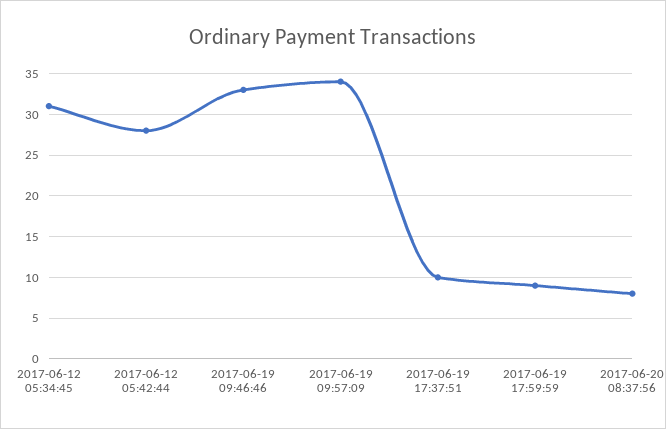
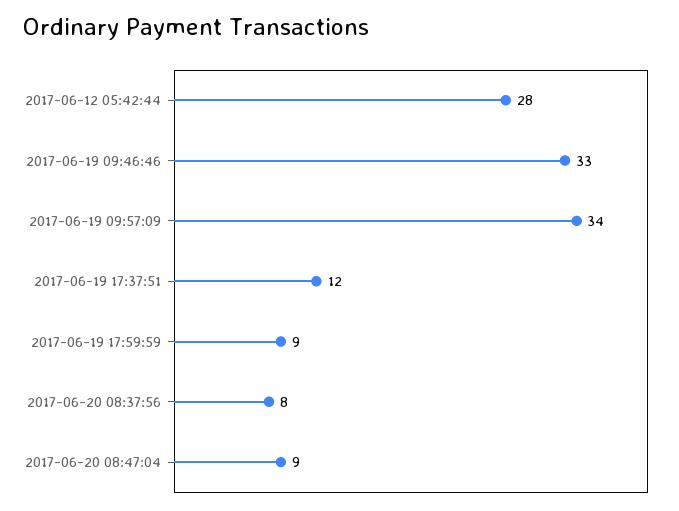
2017-06-12 05:34:45: 31 -> none
2017-06-19 17:37:51: 10 -> 12
2017-06-20 08:47:04: none -> 9

